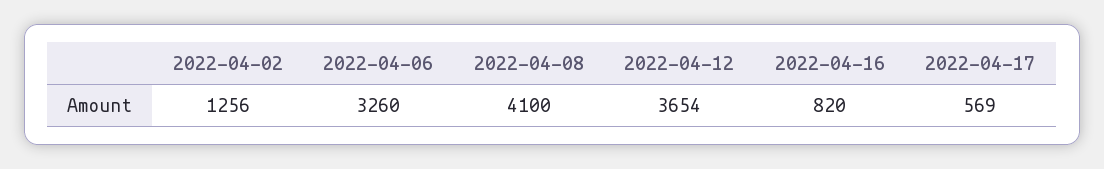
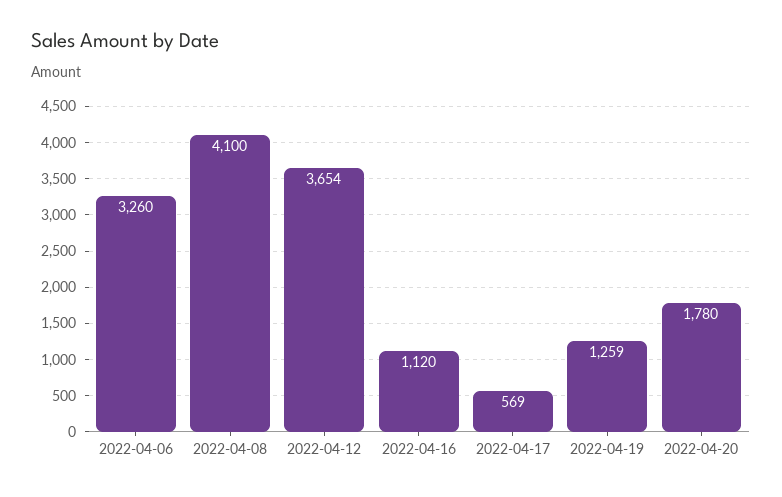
2022-04-02: 1256 -> none
2022-04-16: 820 -> 1120
2022-04-19: none -> 1259
2022-04-20: none -> 1780

